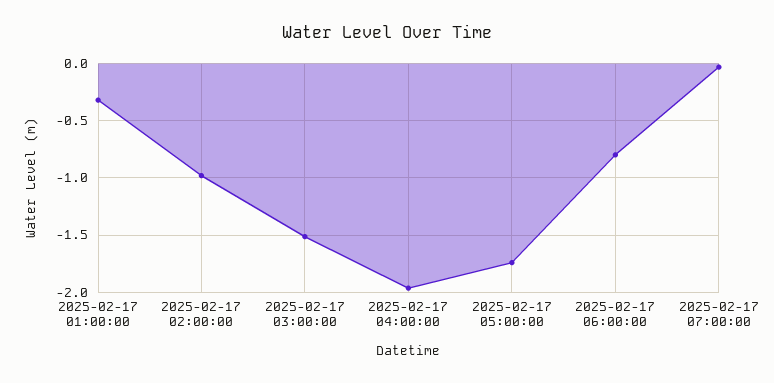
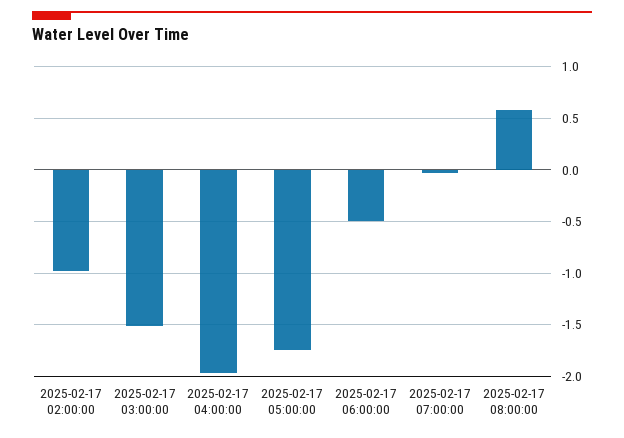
2025-02-17 01:00:00: -0.3 -> none
2025-02-17 06:00:00: -0.8 -> -0.5
2025-02-17 08:00:00: none -> 0.6

